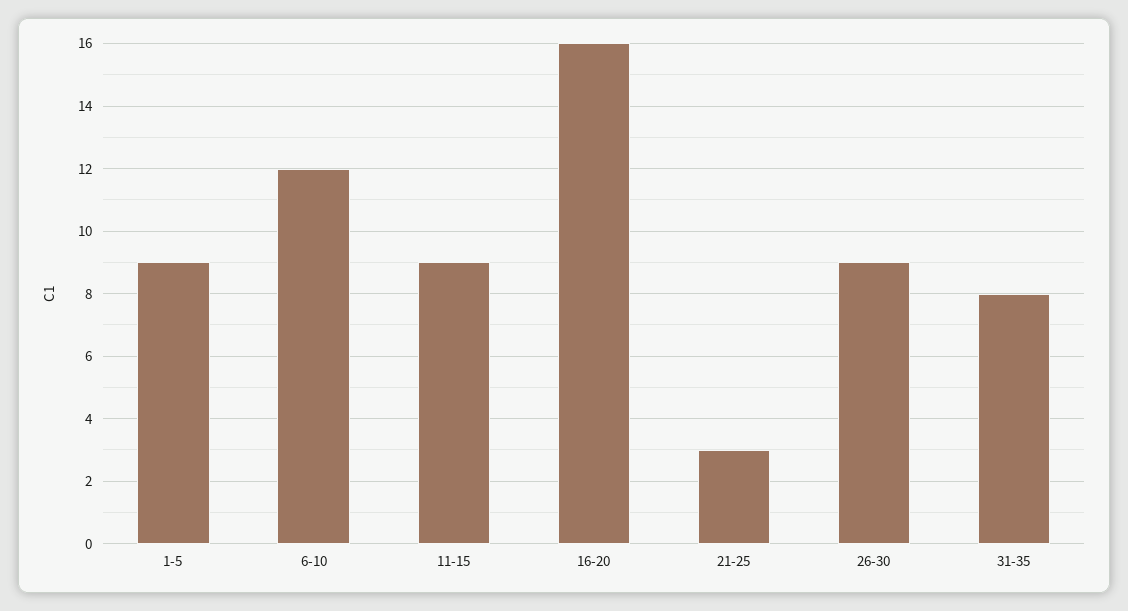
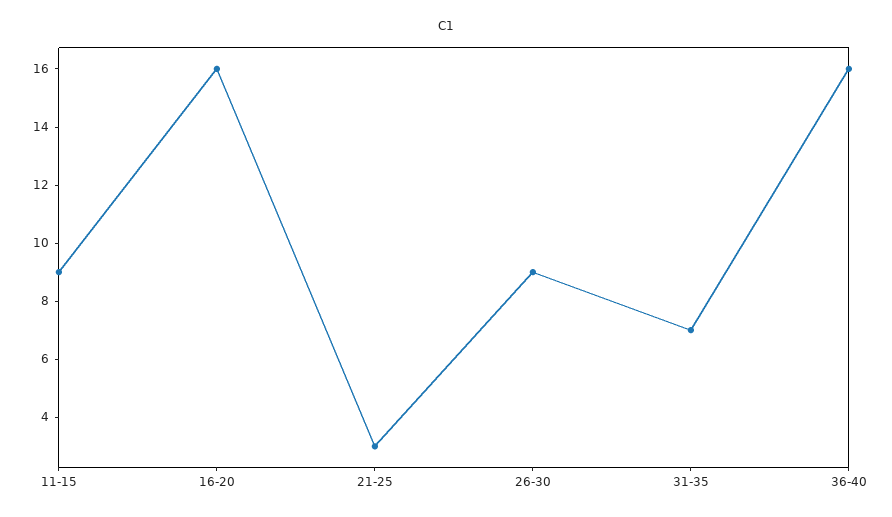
1-5: 9 -> none
6-10: 12 -> none
31-35: 8 -> 7
36-40: none -> 16

